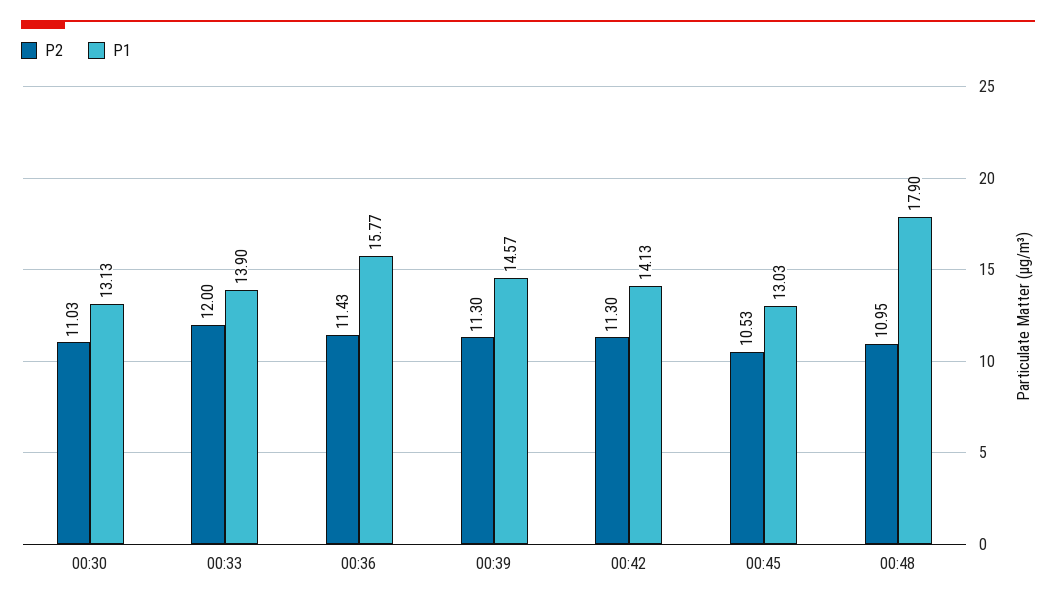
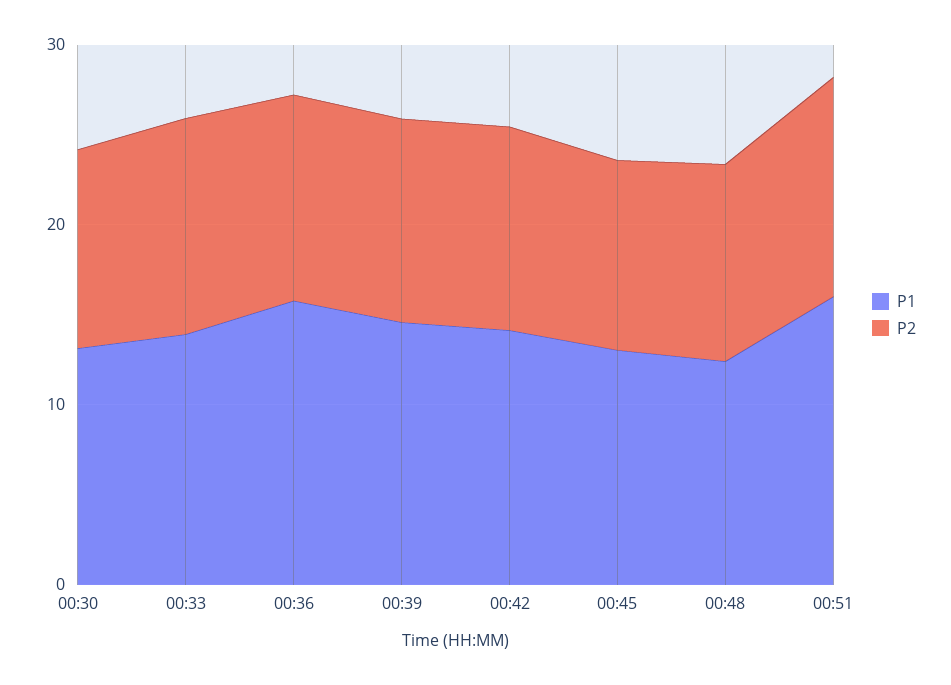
P1, 00:48: 17.9 -> 12
P1, 00:51: none -> 16
P2, 00:51: none -> 12

